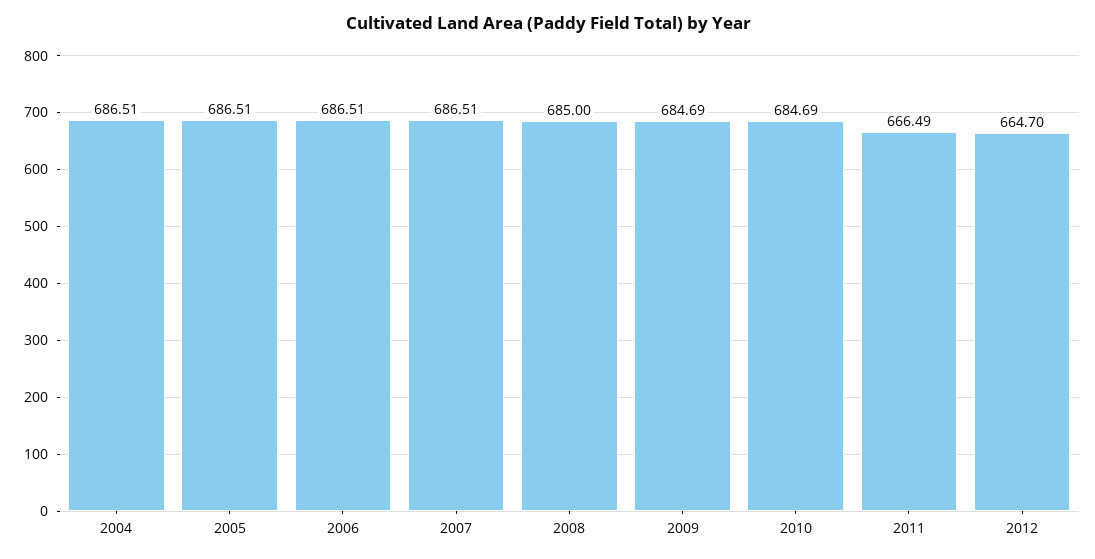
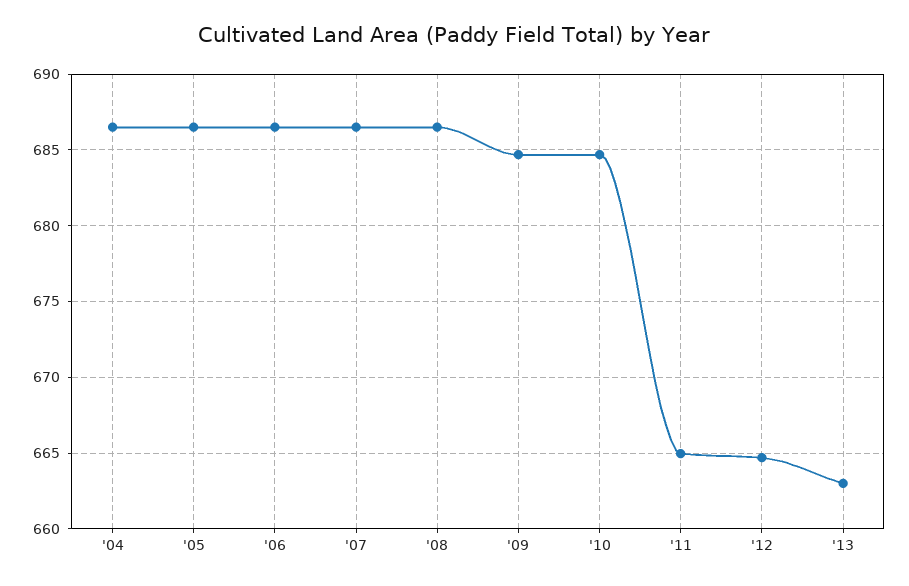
2008: 685 -> 686.5
2011: 666.49 -> 665
'13: none -> 663

